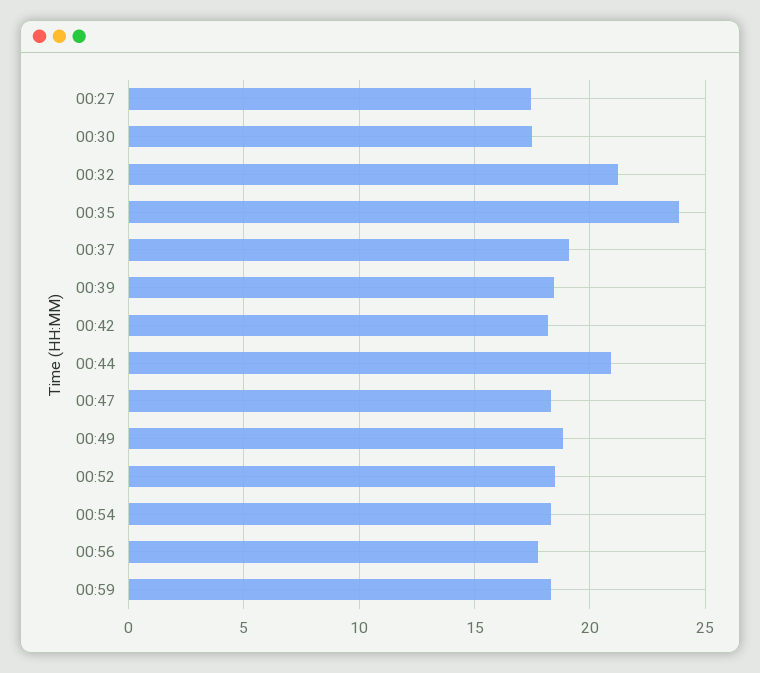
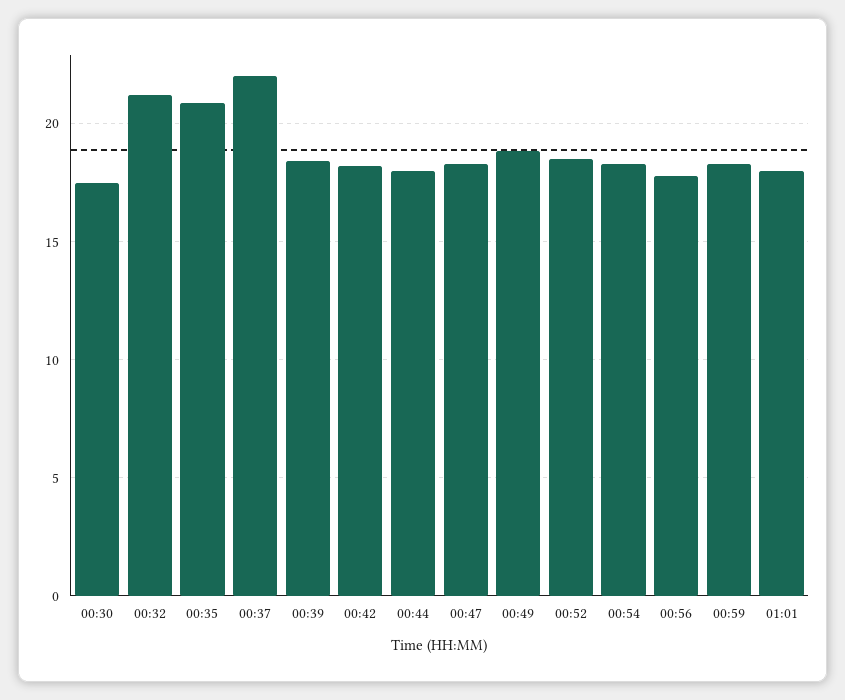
00:27: 17.5 -> none
00:35: 24 -> 21
00:37: 19 -> 22
00:44: 21 -> 18
01:01: none -> 18

